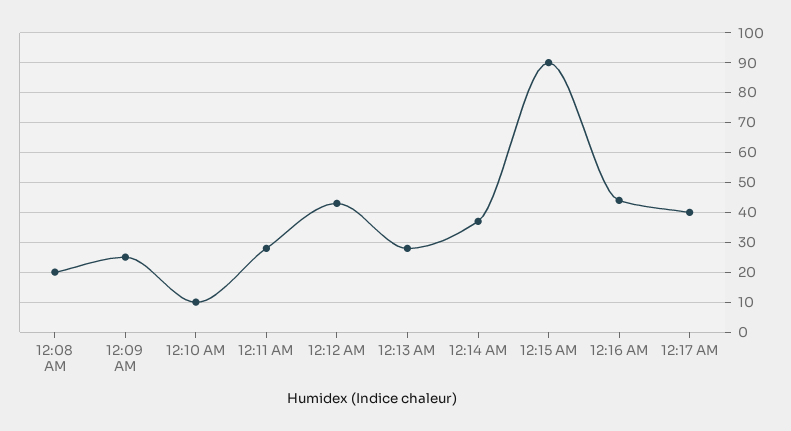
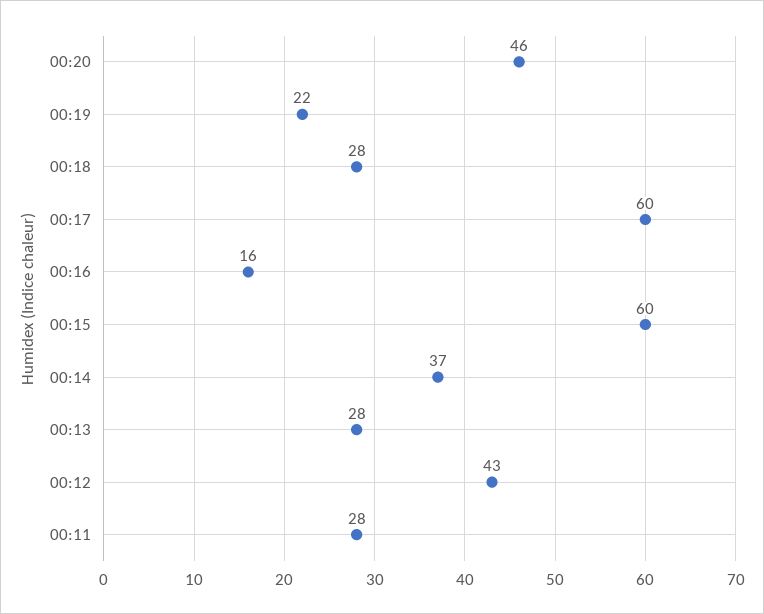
12:08 AM: 20 -> none
12:09 AM: 25 -> none
12:10 AM: 10 -> none
12:15 AM: 90 -> 60
12:16 AM: 45 -> 16
12:17 AM: 40 -> 60
00:20: none -> 46
00:19: none -> 22
00:18: none -> 28

